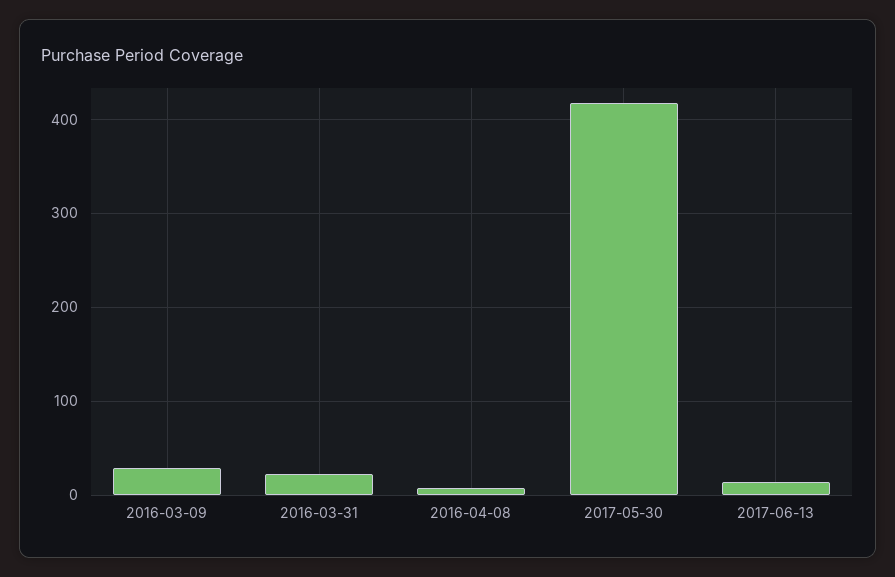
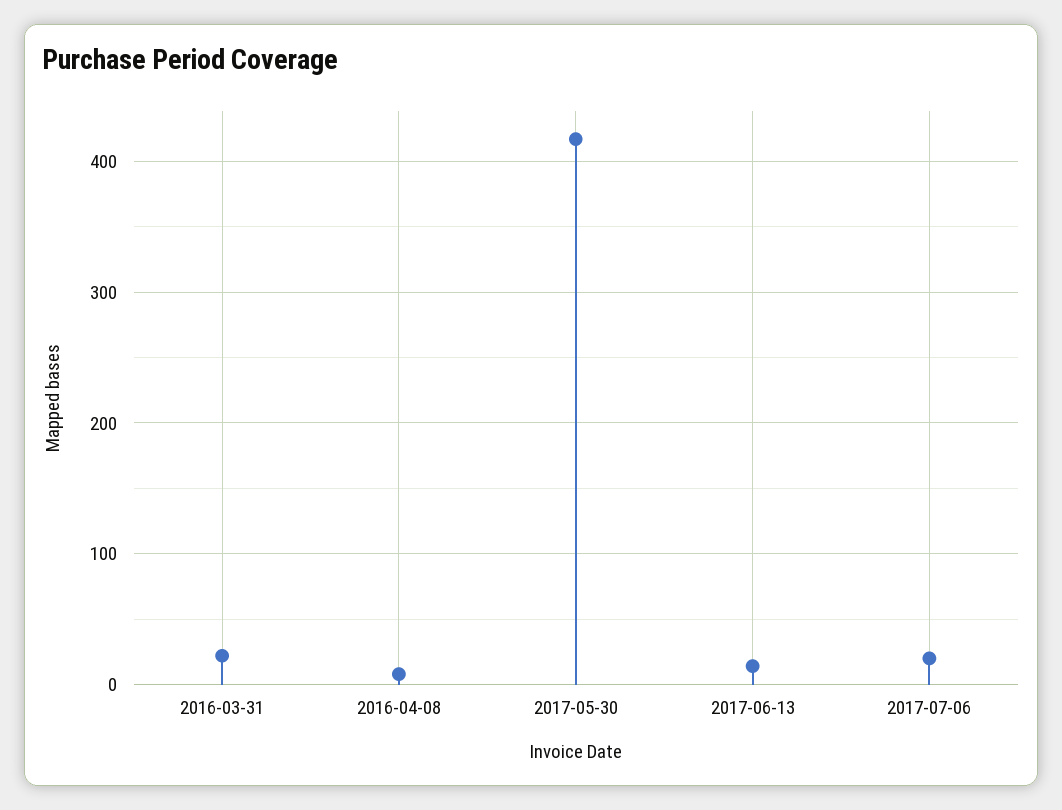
2016-03-09: 30 -> none
2017-07-06: none -> 20

